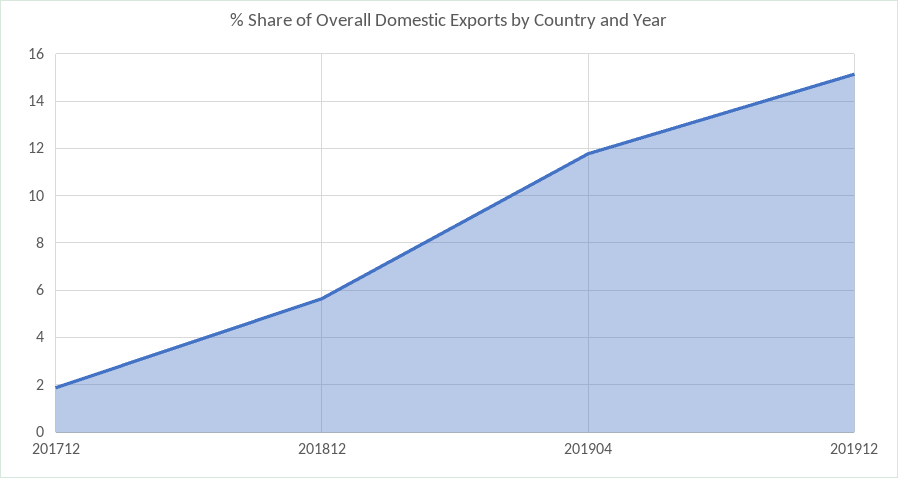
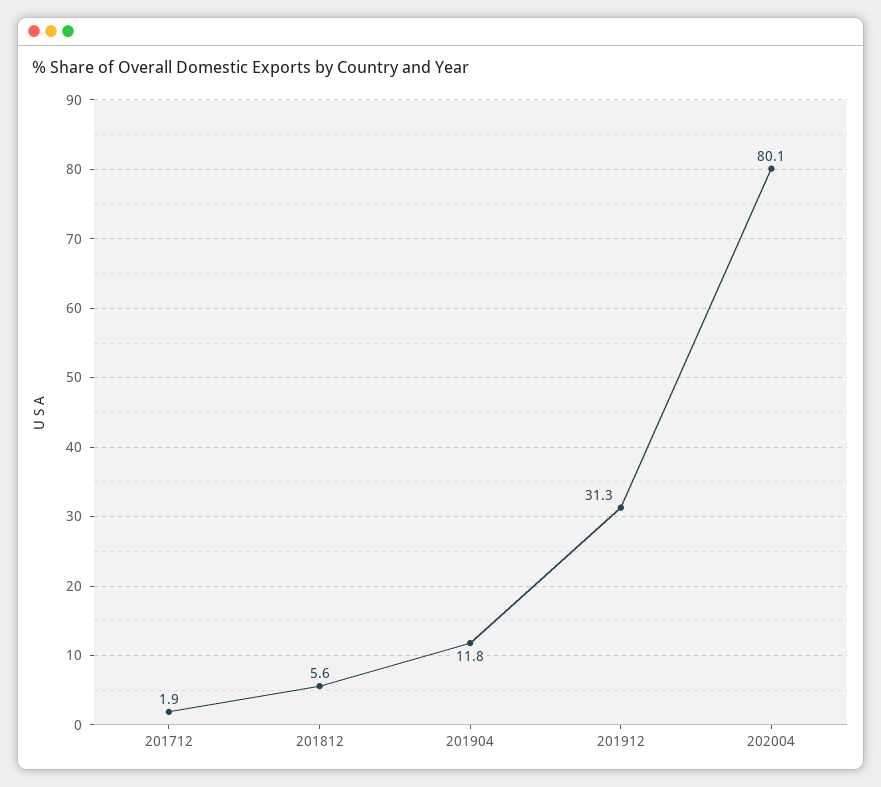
201912: 15 -> 31.3
202004: none -> 80.1

